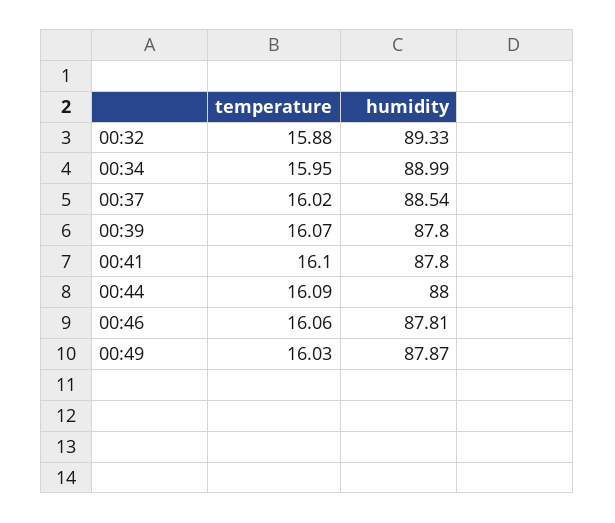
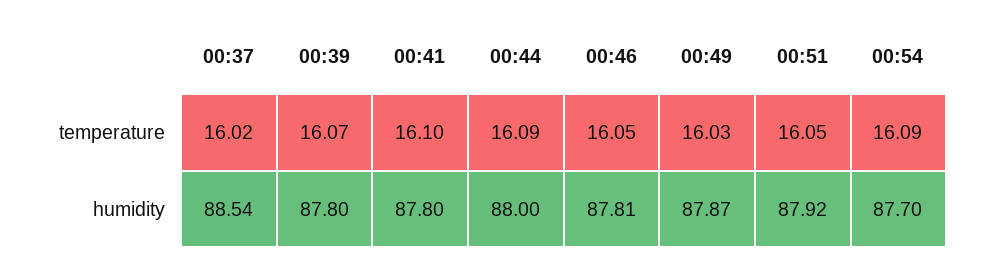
temperature, 00:32: 15.88 -> none
humidity, 00:32: 89.33 -> none
temperature, 00:34: 15.95 -> none
humidity, 00:34: 88.99 -> none
temperature, 00:46: 16.06 -> 16.05
temperature, 00:51: none -> 16.05
temperature, 00:54: none -> 16.09
humidity, 00:51: none -> 87.92
humidity, 00:54: none -> 87.7

